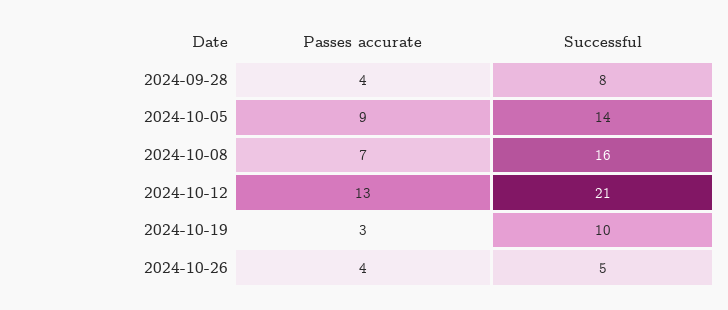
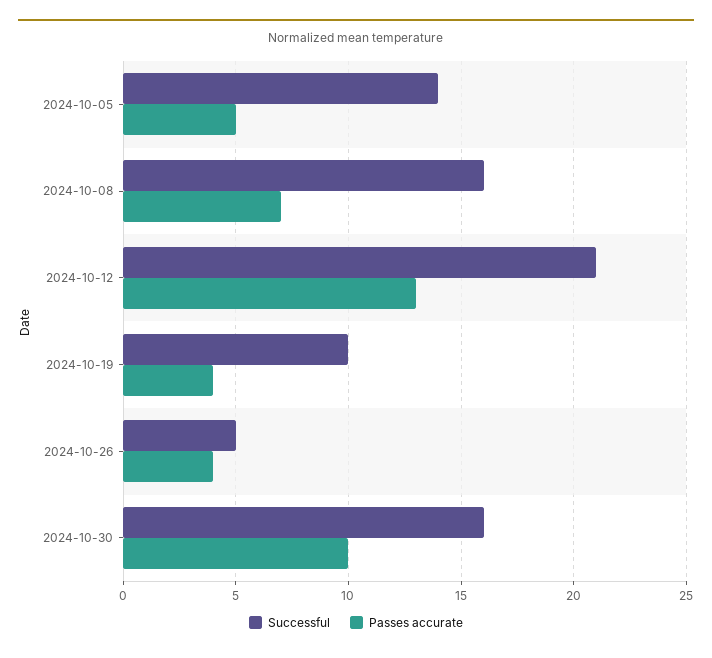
Passes accurate, 2024-09-28: 4 -> none
Successful, 2024-09-28: 8 -> none
Passes accurate, 2024-10-05: 9 -> 5
Passes accurate, 2024-10-19: 3 -> 4
Successful, 2024-10-30: none -> 16
Passes accurate, 2024-10-30: none -> 10

